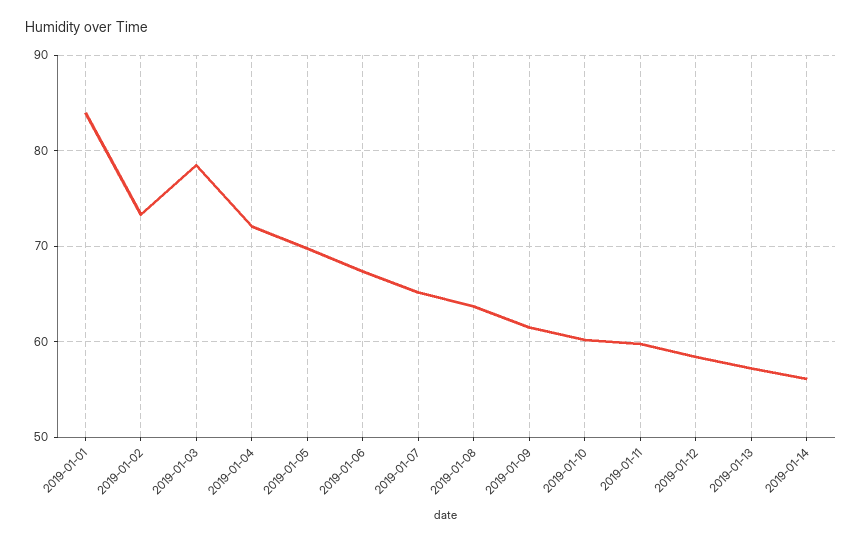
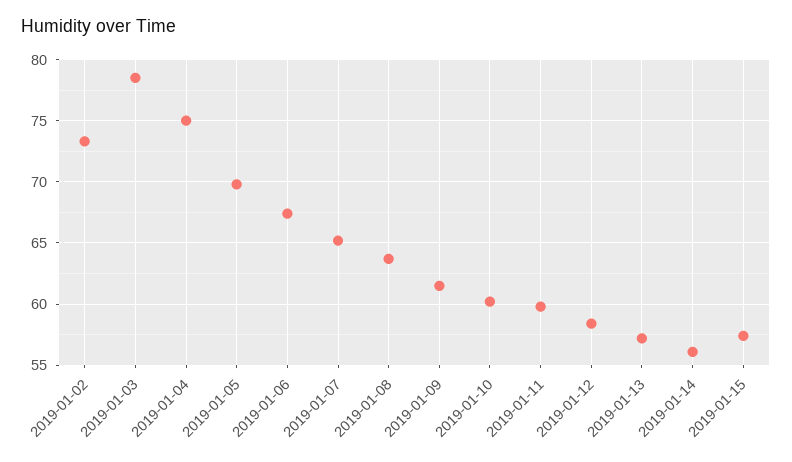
2019-01-01: 84 -> none
2019-01-04: 72 -> 75
2019-01-15: none -> 57.5

